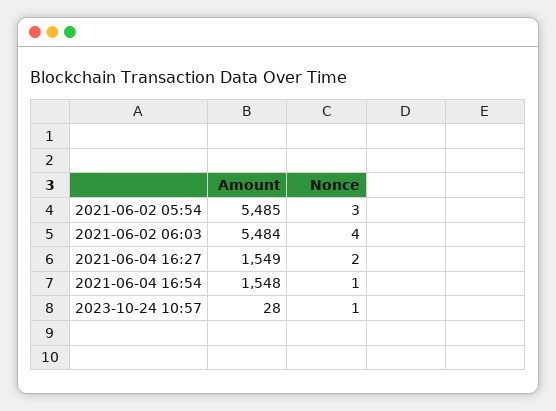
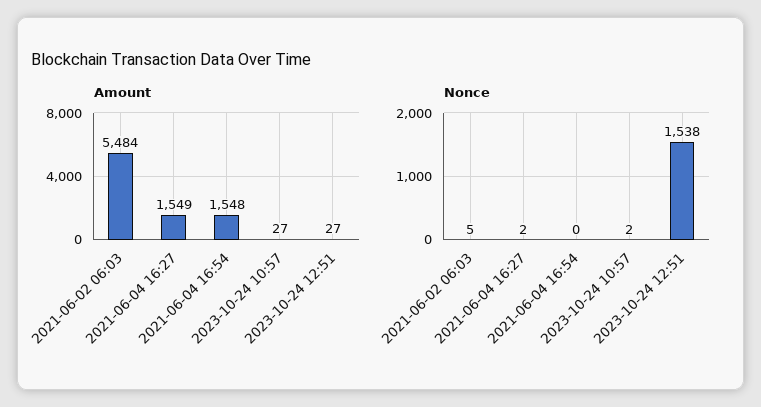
Amount, 2021-06-02 05:54: 5485 -> none
Nonce, 2021-06-02 05:54: 3 -> none
Nonce, 2021-06-02 06:03: 4 -> 5
Nonce, 2021-06-04 16:54: 1 -> 0
Amount, 2023-10-24 10:57: 28 -> 27
Nonce, 2023-10-24 10:57: 1 -> 2
Amount, 2023-10-24 12:51: none -> 27
Nonce, 2023-10-24 12:51: none -> 1538

